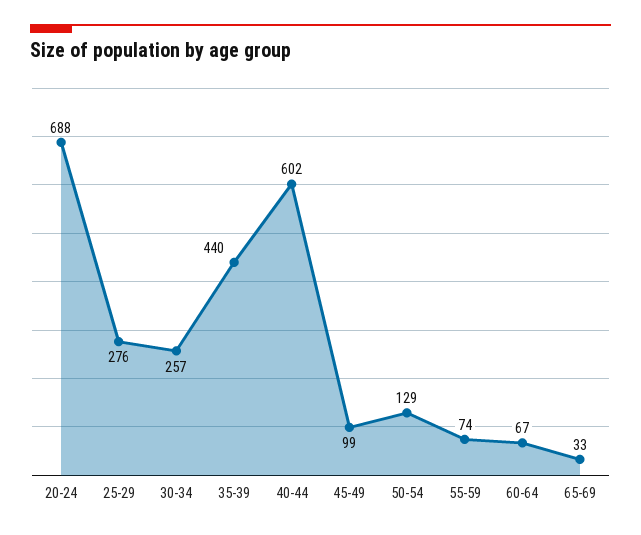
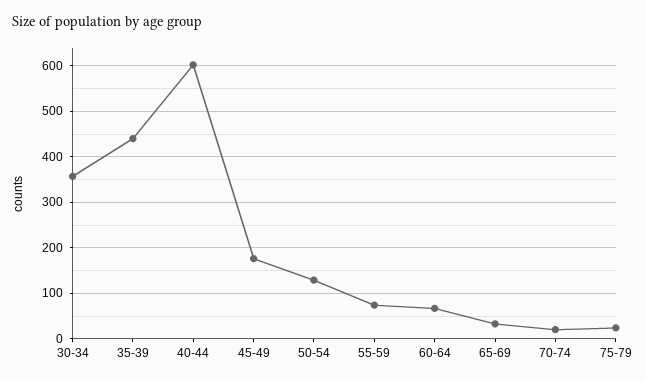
20-24: 688 -> none
25-29: 276 -> none
30-34: 257 -> 360
45-49: 99 -> 180
70-74: none -> 20
75-79: none -> 20

